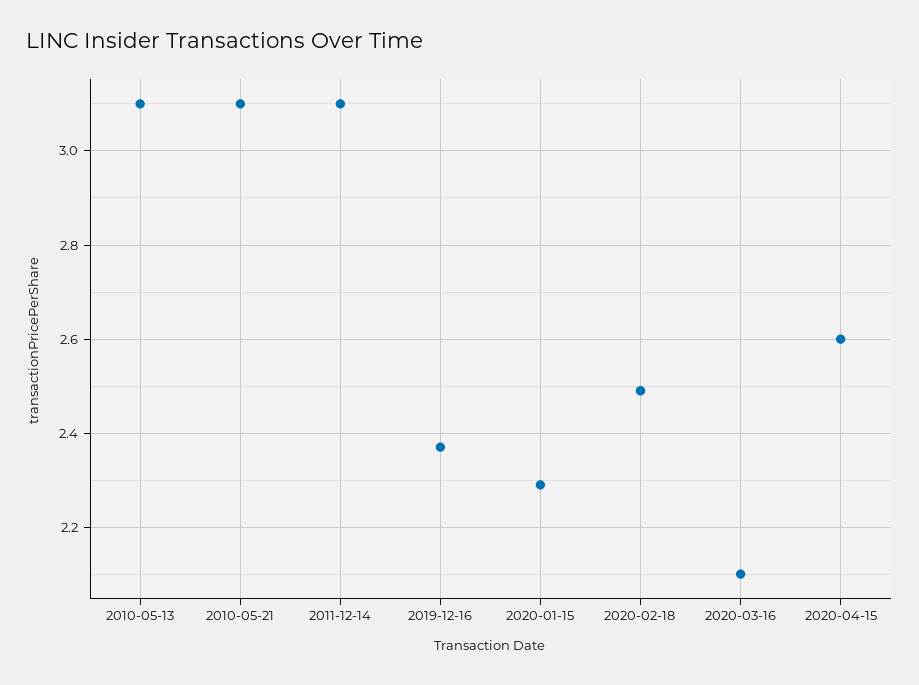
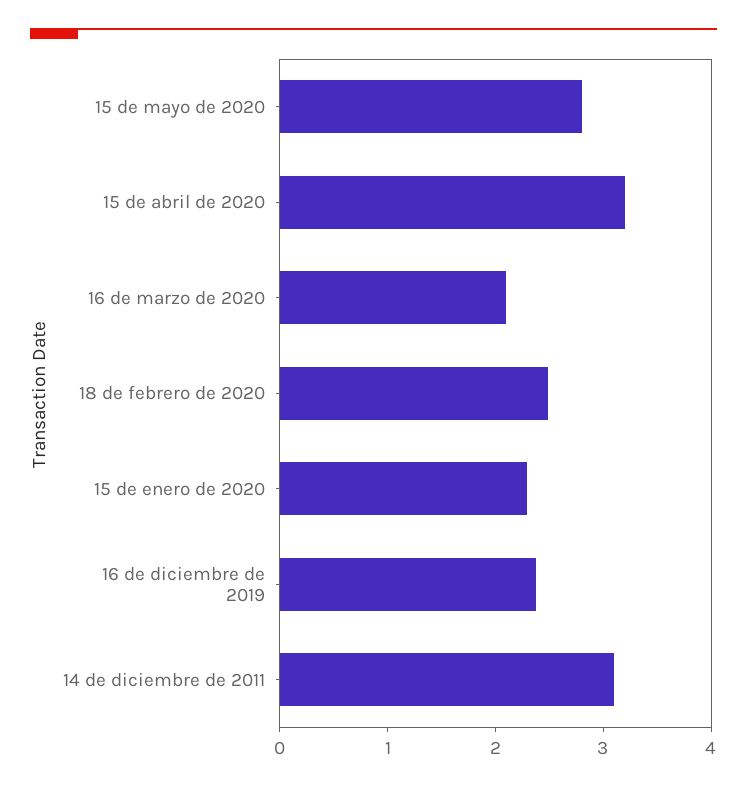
2010-05-13: 3.1 -> none
2010-05-21: 3.1 -> none
2020-04-15: 2.6 -> 3.2
15 de mayo de 2020: none -> 2.8

